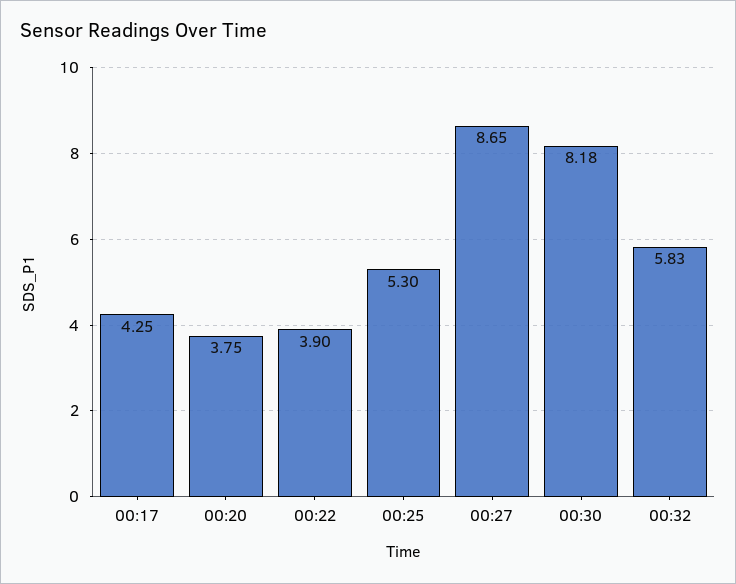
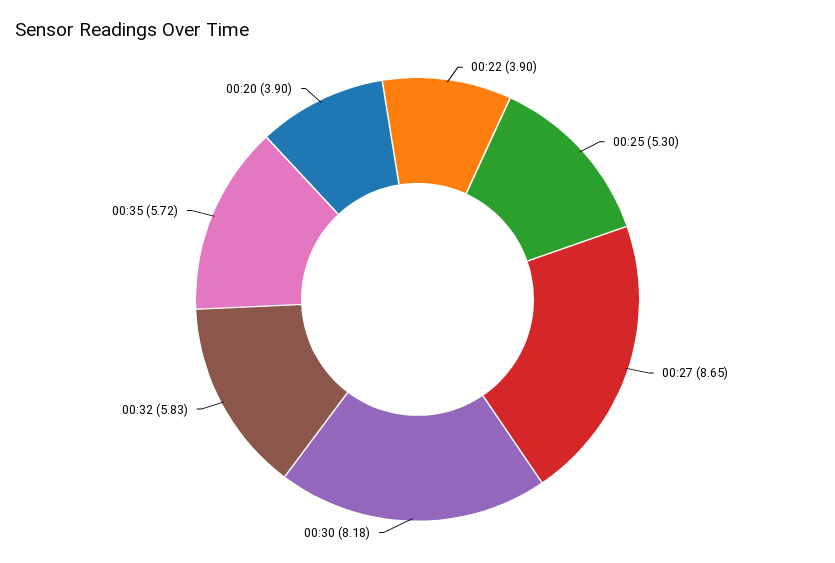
00:17: 4.25 -> none
00:20: 3.75 -> 3.9
00:35: none -> 5.72

